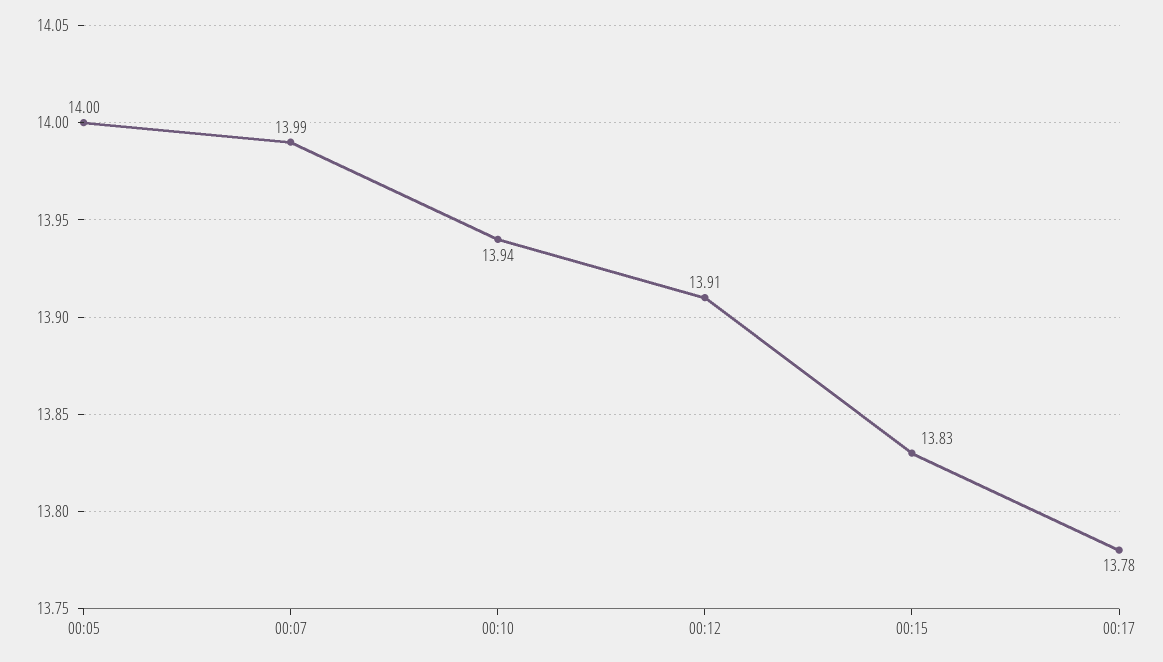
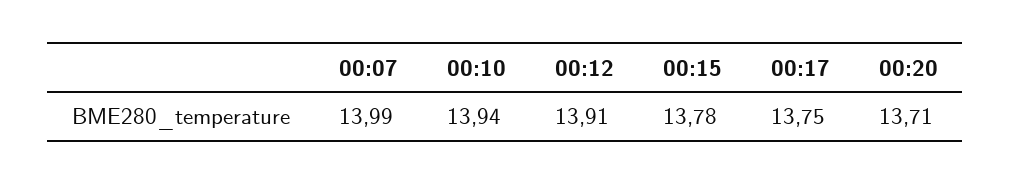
00:05: 14 -> none
00:15: 13.83 -> 13.78
00:17: 13.78 -> 13.75
00:20: none -> 13.71

